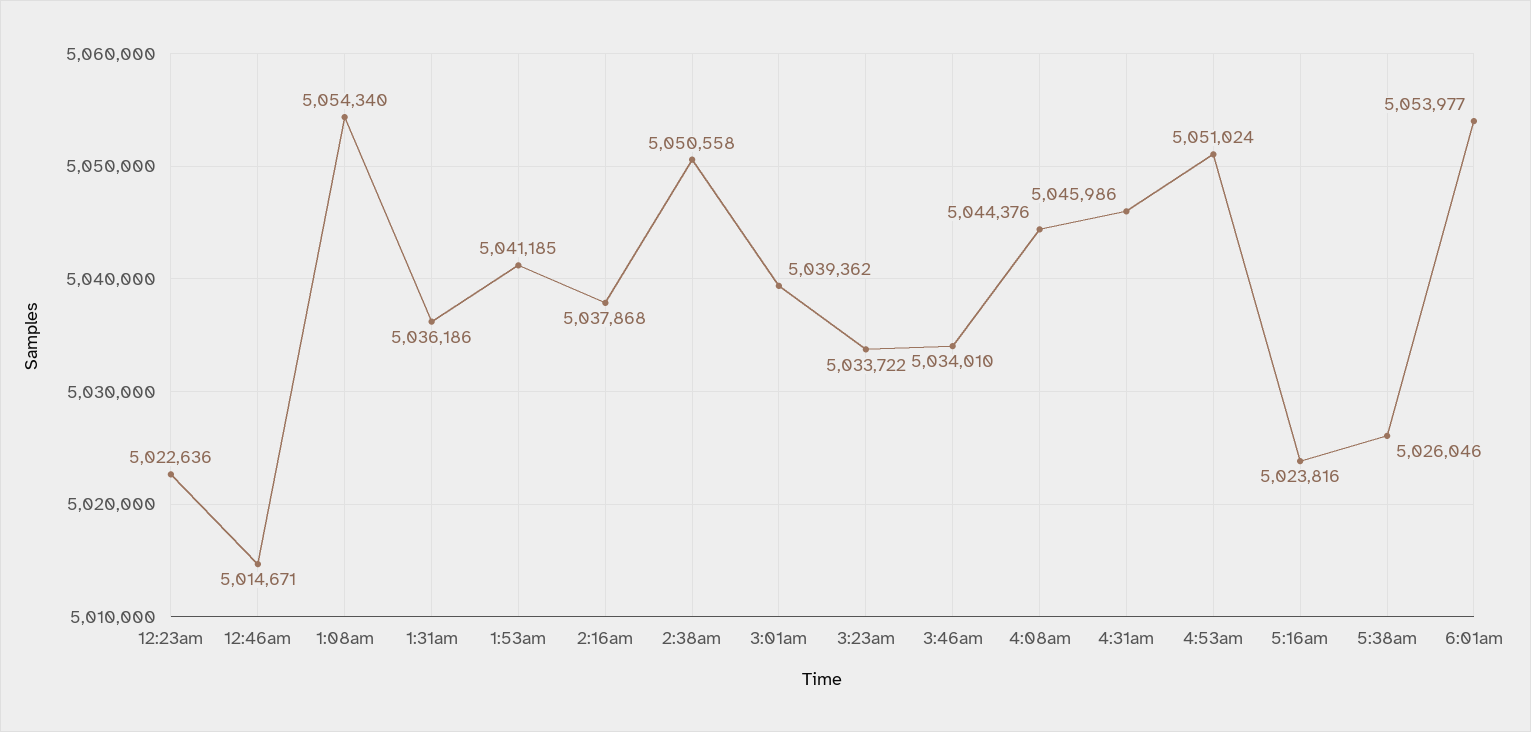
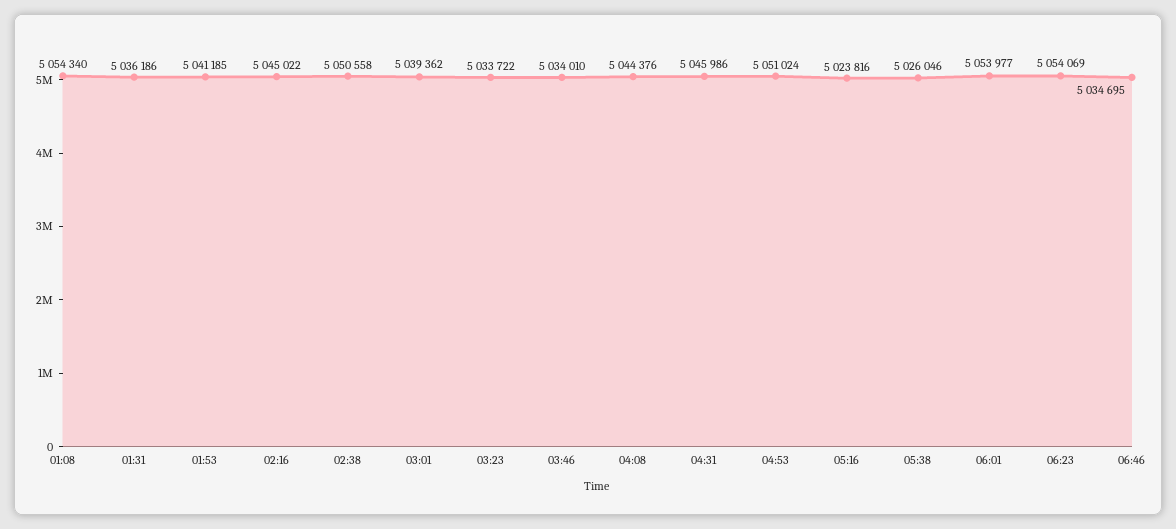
12:23am: 5022636 -> none
12:46am: 5014671 -> none
2:16am: 5037868 -> 5045022
06:23: none -> 5054069
06:46: none -> 5034695

